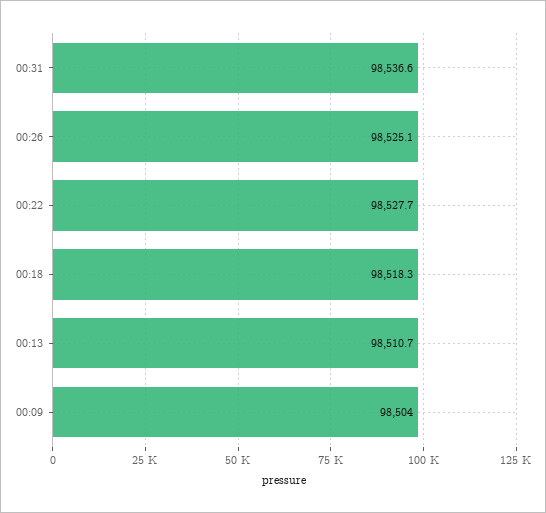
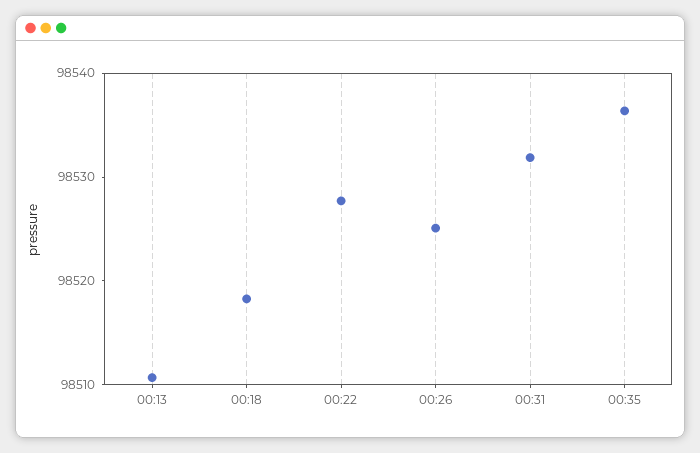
00:31: 98536.6 -> 98532
00:09: 98504 -> none
00:35: none -> 98536

